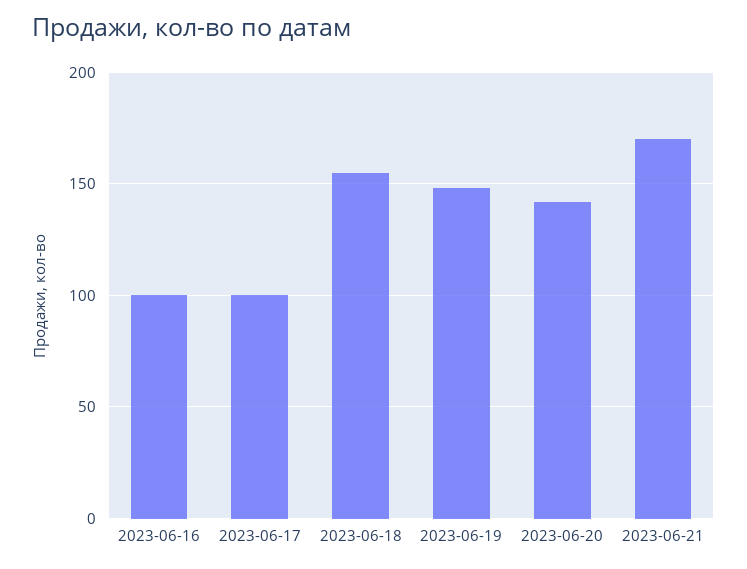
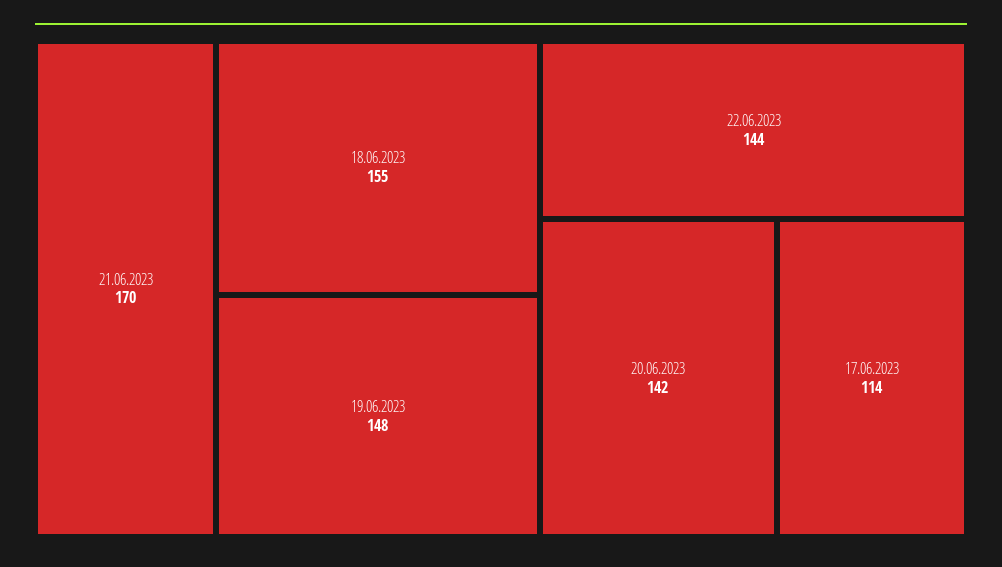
2023-06-16: 100 -> none
2023-06-17: 100 -> 114
22.06.2023: none -> 144

